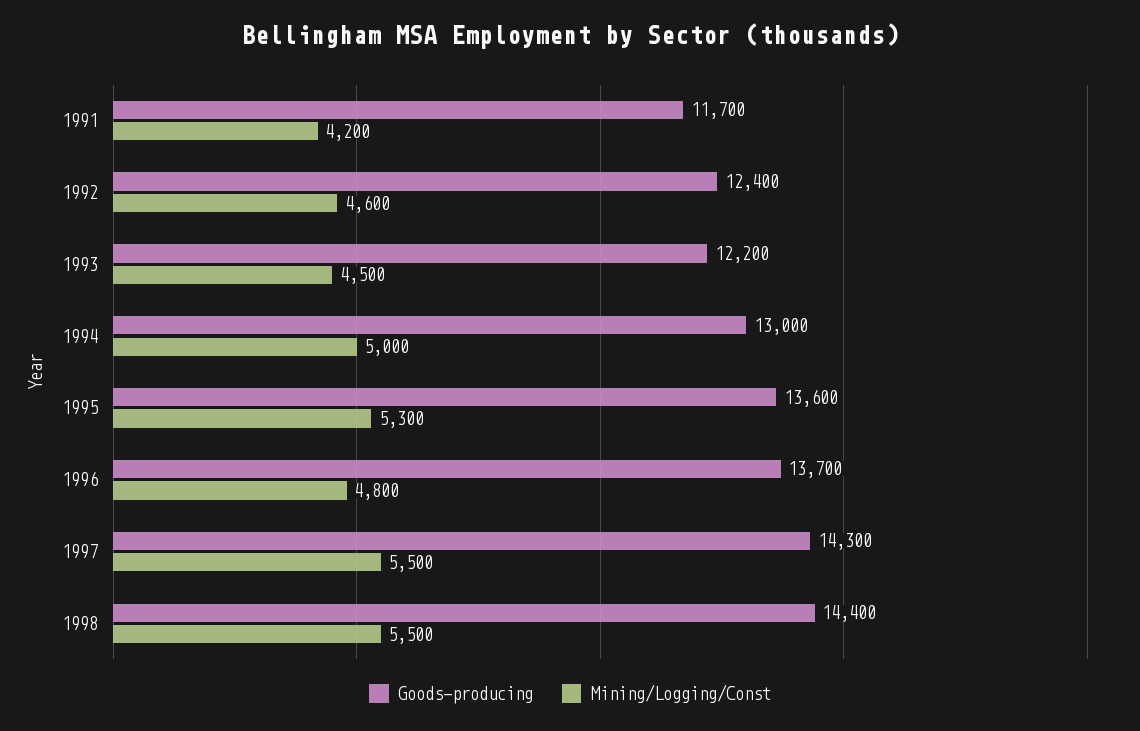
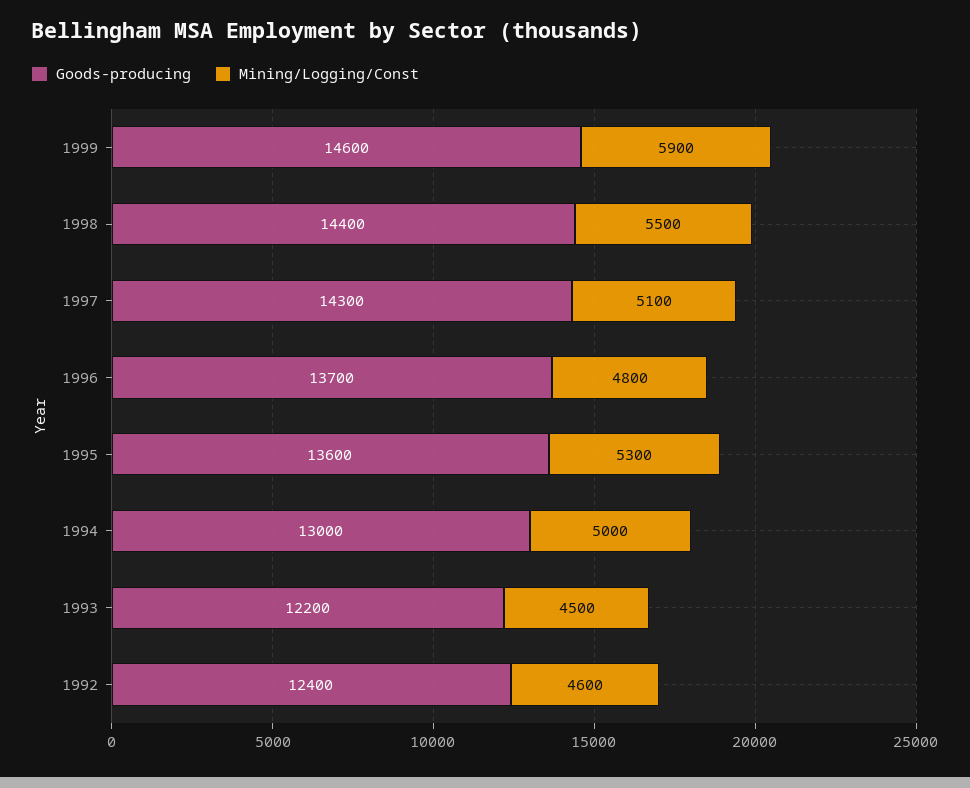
Goods-producing, 1991: 11700 -> none
Mining/Logging/Const, 1991: 4200 -> none
Mining/Logging/Const, 1997: 5500 -> 5100
Goods-producing, 1999: none -> 14600
Mining/Logging/Const, 1999: none -> 5900

